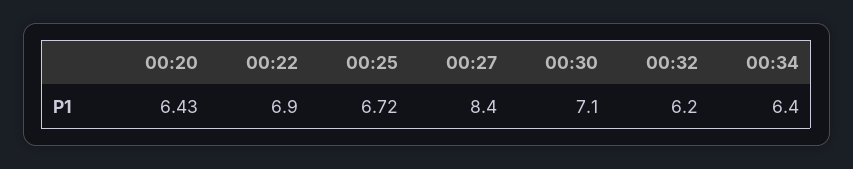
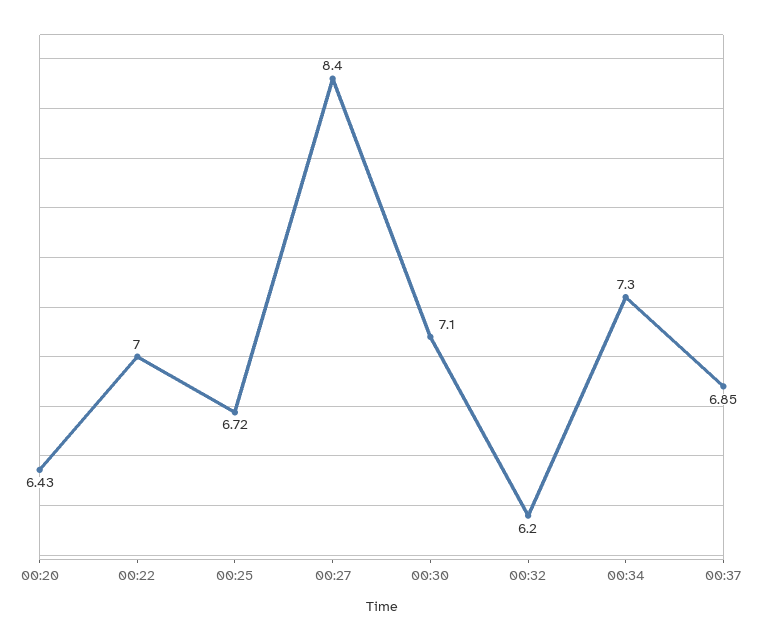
00:22: 6.9 -> 7
00:34: 6.4 -> 7.3
00:37: none -> 6.85

